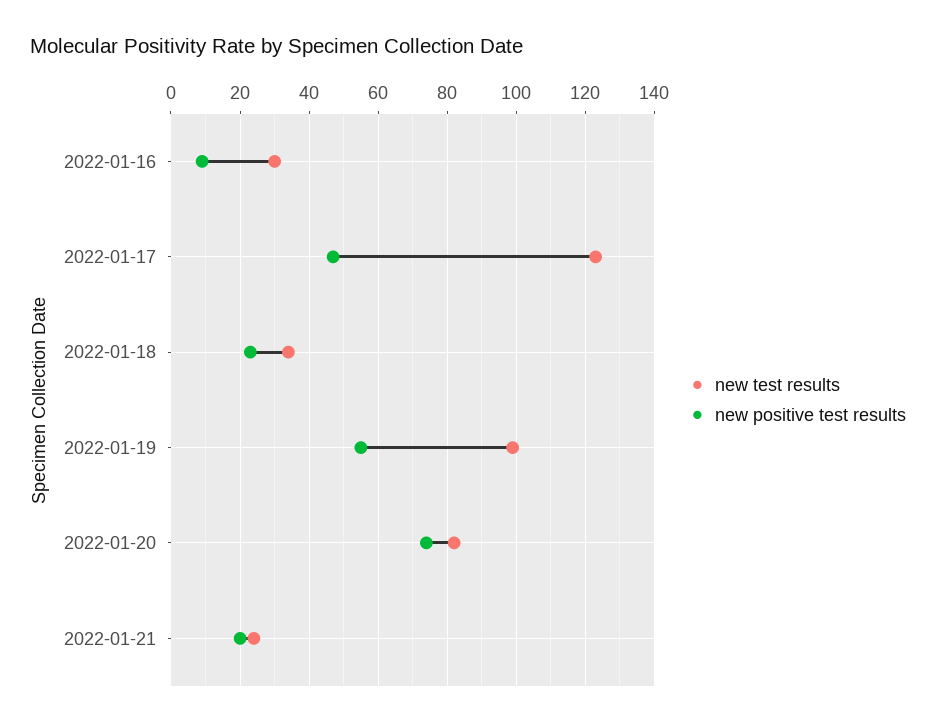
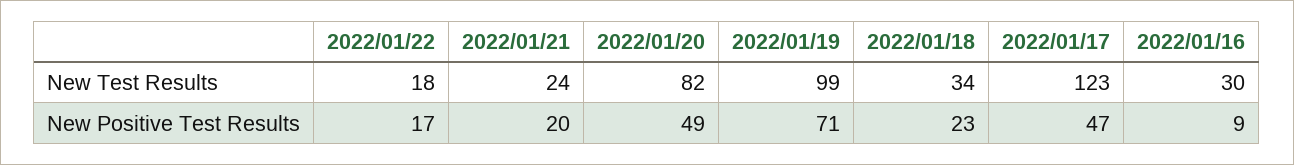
new positive test results, 2022-01-19: 55 -> 71
new positive test results, 2022-01-20: 75 -> 49
new test results, 2022/01/22: none -> 18
new positive test results, 2022/01/22: none -> 17

